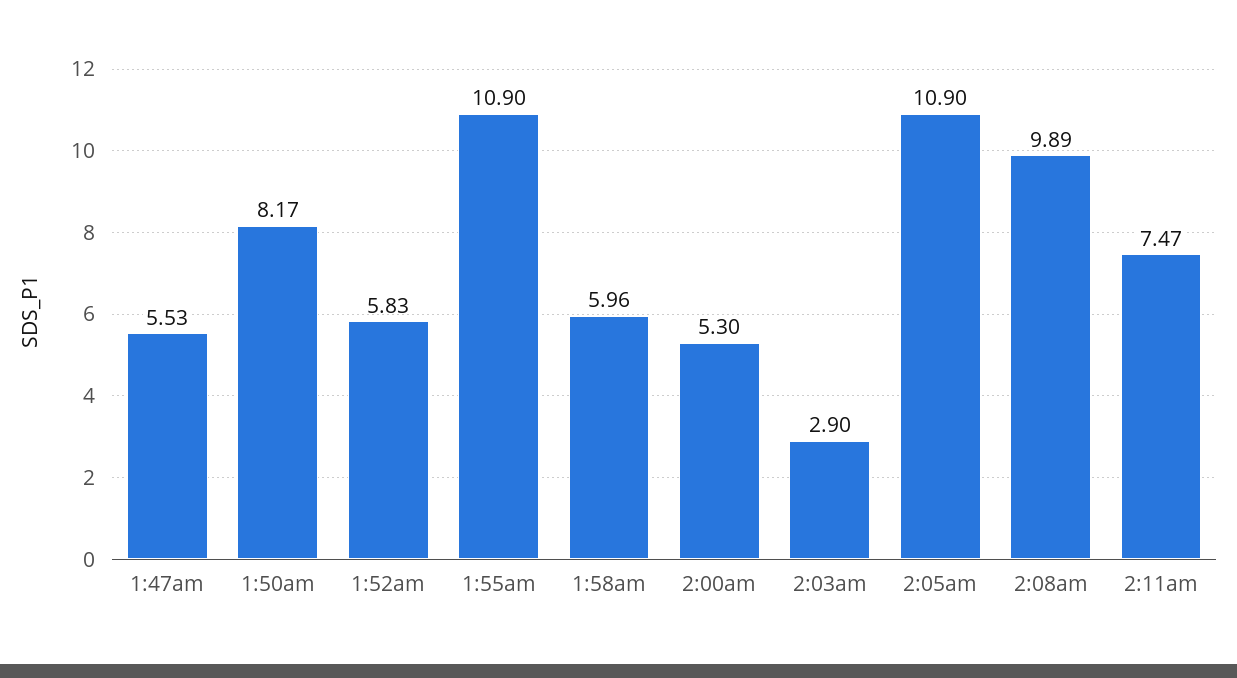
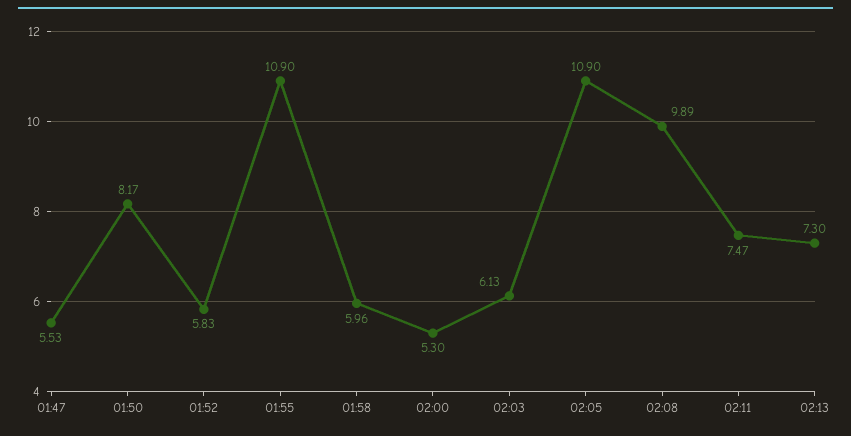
2:03am: 2.9 -> 6.13
02:13: none -> 7.3

